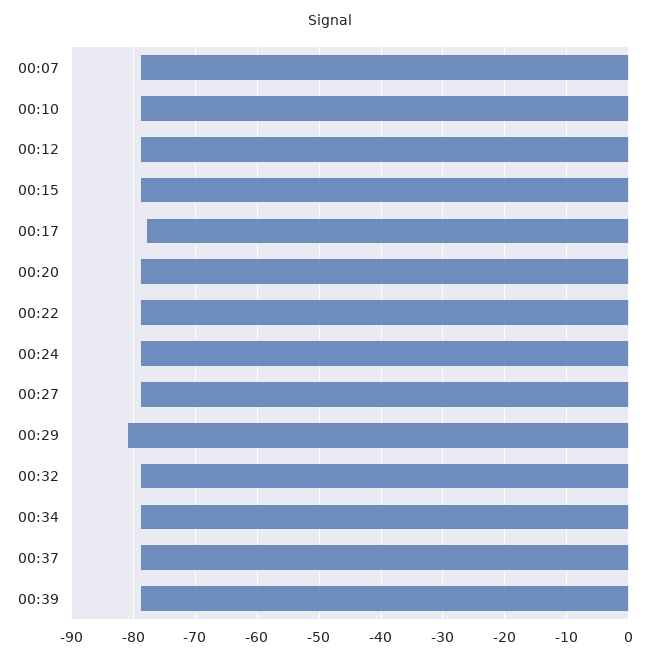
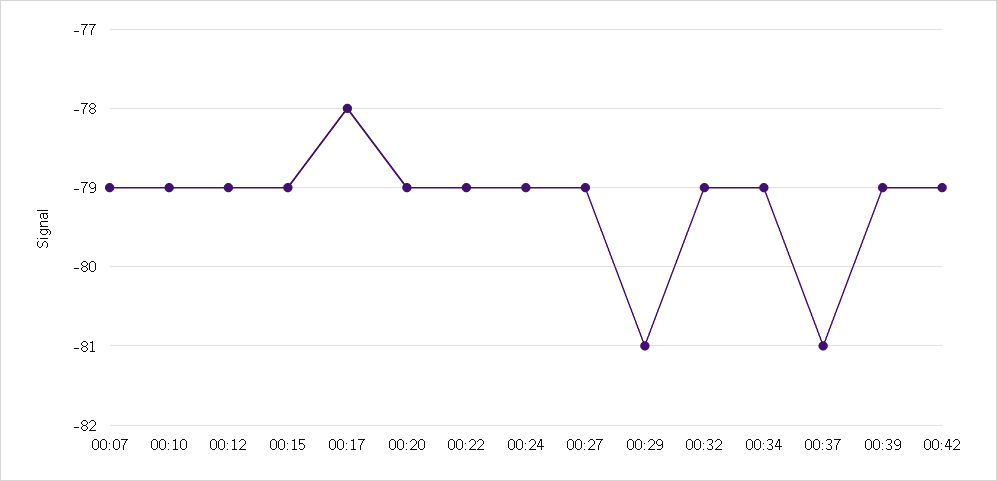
00:37: -79 -> -81
00:42: none -> -79

